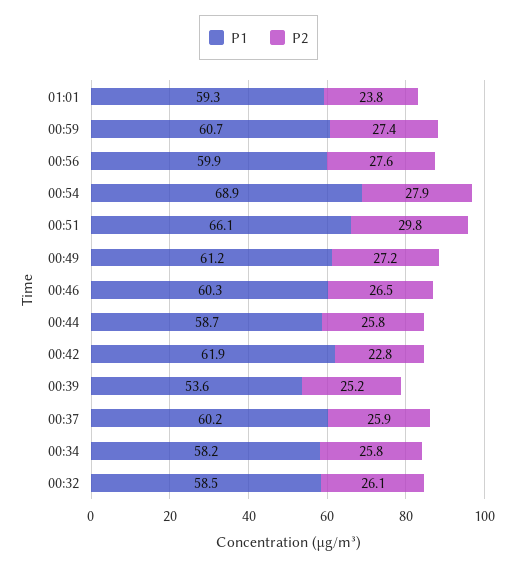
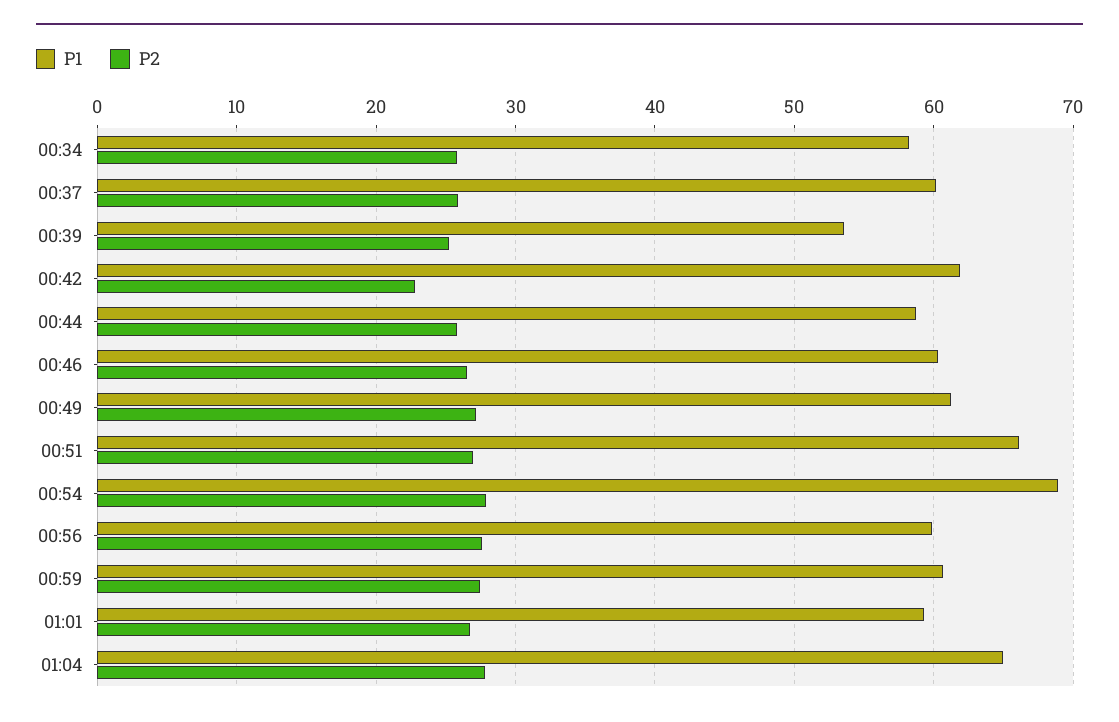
P2, 01:01: 23.8 -> 27
P2, 00:51: 29.8 -> 27
P1, 00:32: 58.5 -> none
P2, 00:32: 26.1 -> none
P1, 01:04: none -> 65
P2, 01:04: none -> 28

